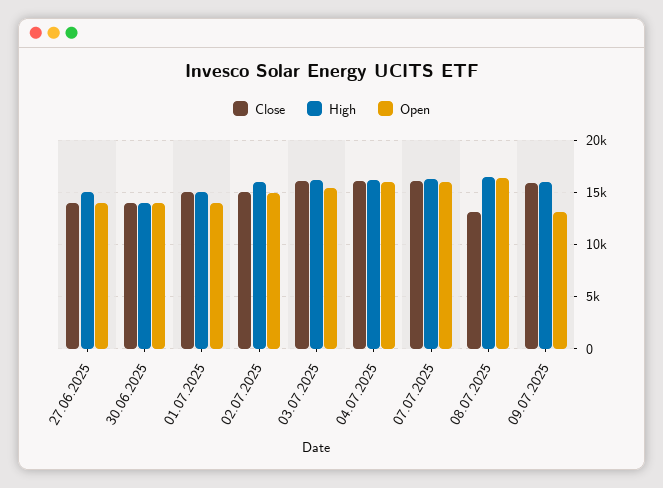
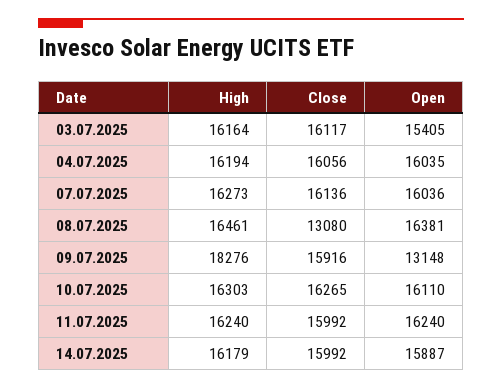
Close, 27.06.2025: 14000 -> none
High, 27.06.2025: 15000 -> none
Open, 27.06.2025: 14000 -> none
Close, 30.06.2025: 14000 -> none
High, 30.06.2025: 14000 -> none
Open, 30.06.2025: 14000 -> none
Close, 01.07.2025: 15000 -> none
High, 01.07.2025: 15000 -> none
Open, 01.07.2025: 14000 -> none
Close, 02.07.2025: 15000 -> none
High, 02.07.2025: 16000 -> none
Open, 02.07.2025: 15000 -> none
High, 09.07.2025: 16000 -> 18276
High, 10.07.2025: none -> 16303
Close, 10.07.2025: none -> 16265
Open, 10.07.2025: none -> 16110
High, 11.07.2025: none -> 16240
Close, 11.07.2025: none -> 15992
Open, 11.07.2025: none -> 16240
High, 14.07.2025: none -> 16179
Close, 14.07.2025: none -> 15992
Open, 14.07.2025: none -> 15887

